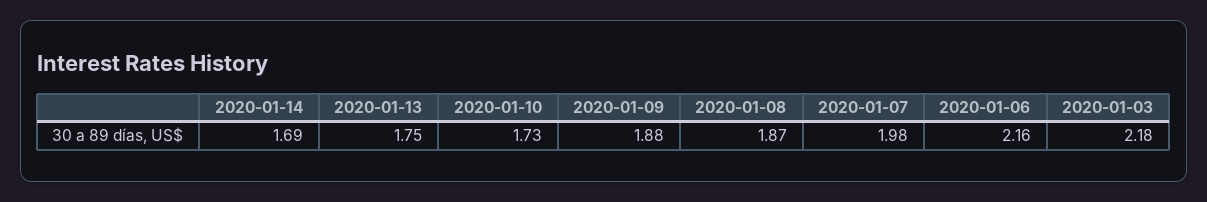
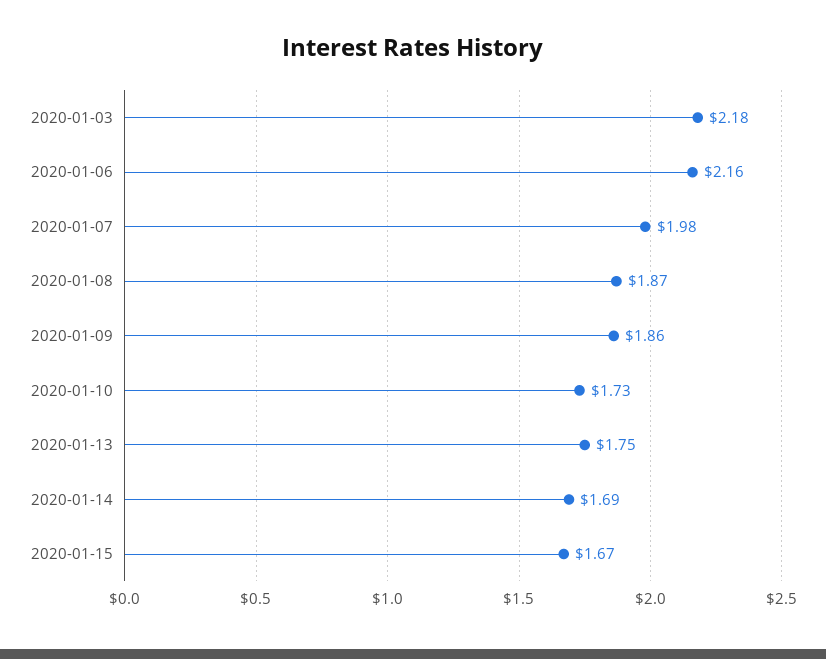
2020-01-09: 1.88 -> 1.86
2020-01-15: none -> 1.67

